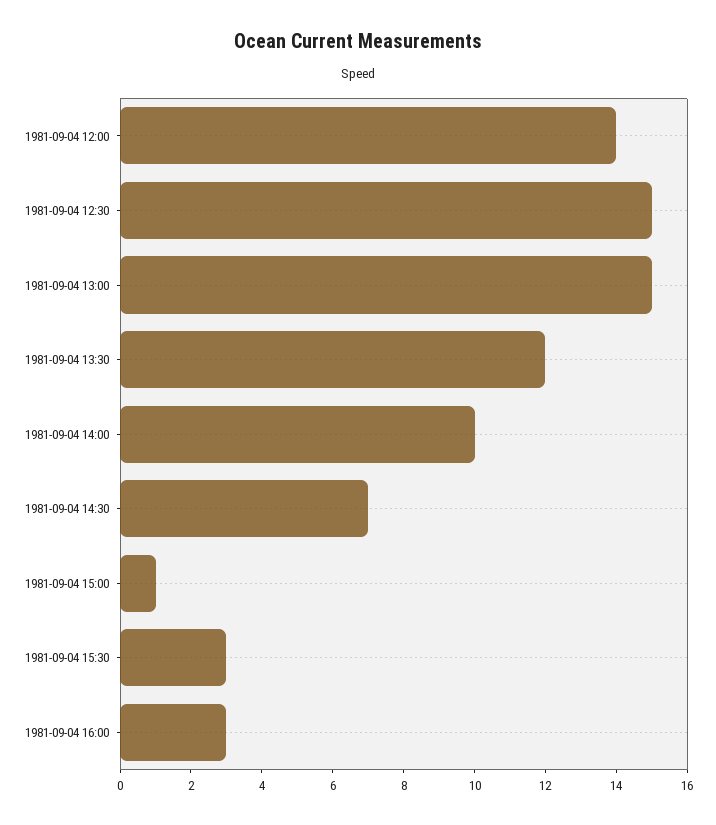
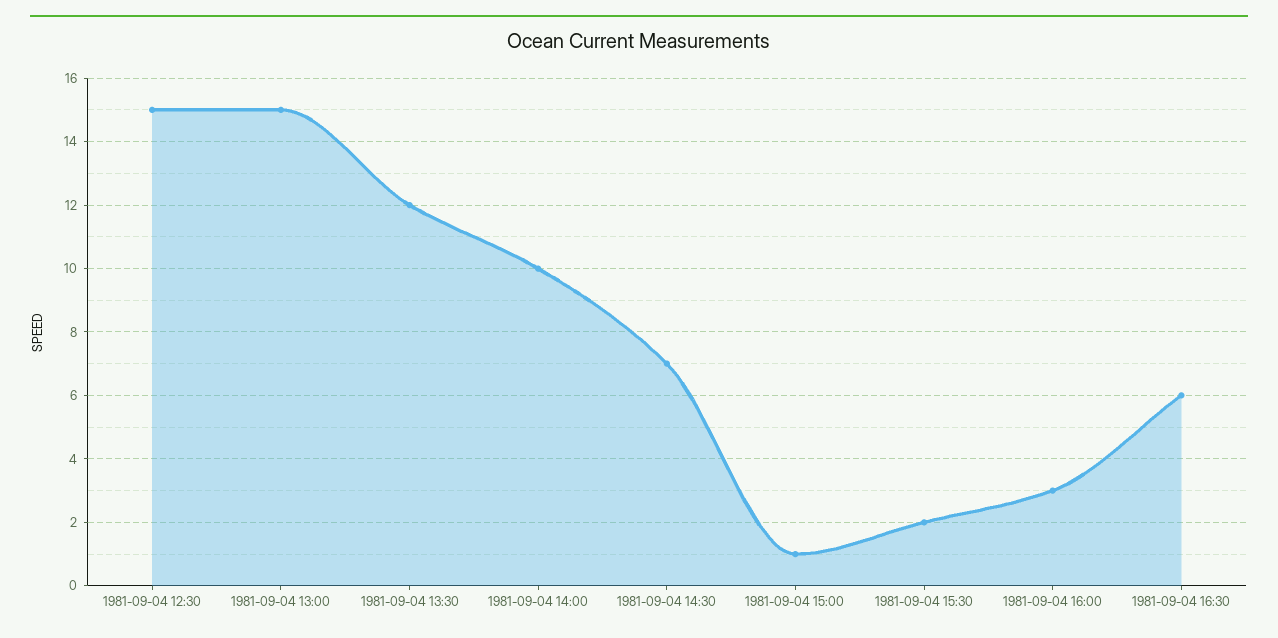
1981-09-04 12:00: 14 -> none
1981-09-04 15:30: 3 -> 2
1981-09-04 16:30: none -> 6

